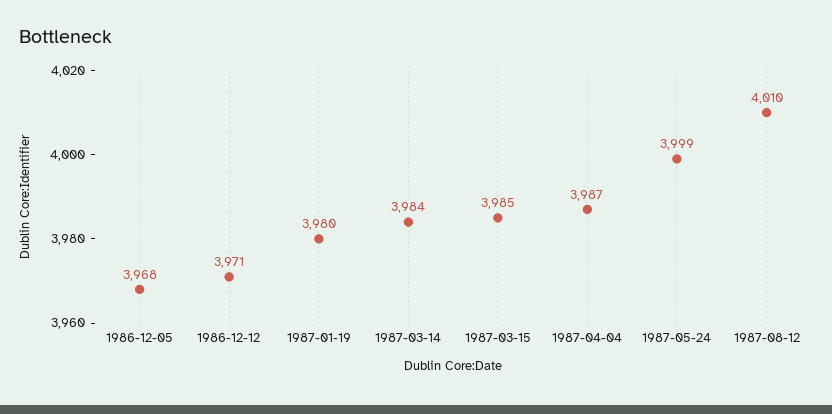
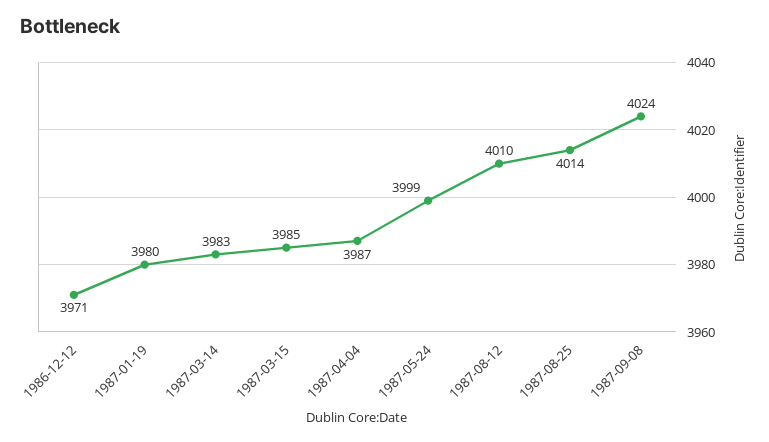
1986-12-05: 3968 -> none
1987-03-14: 3984 -> 3983
1987-08-25: none -> 4014
1987-09-08: none -> 4024

